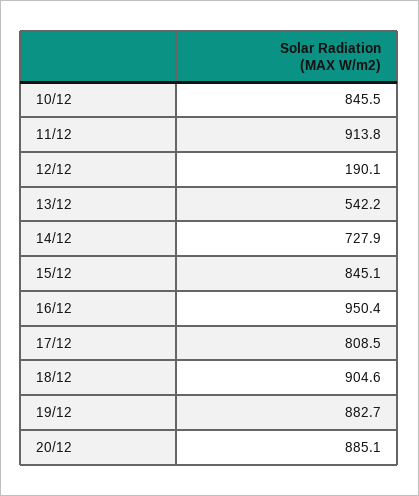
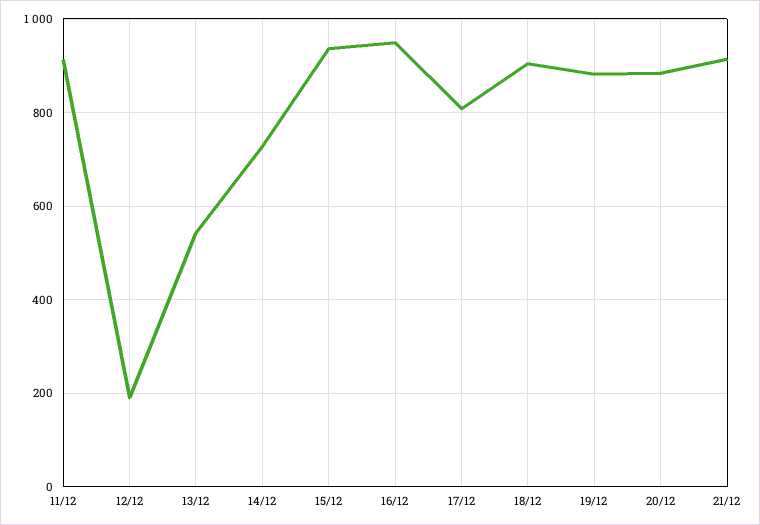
10/12: 845.5 -> none
15/12: 845.1 -> 940
21/12: none -> 920

